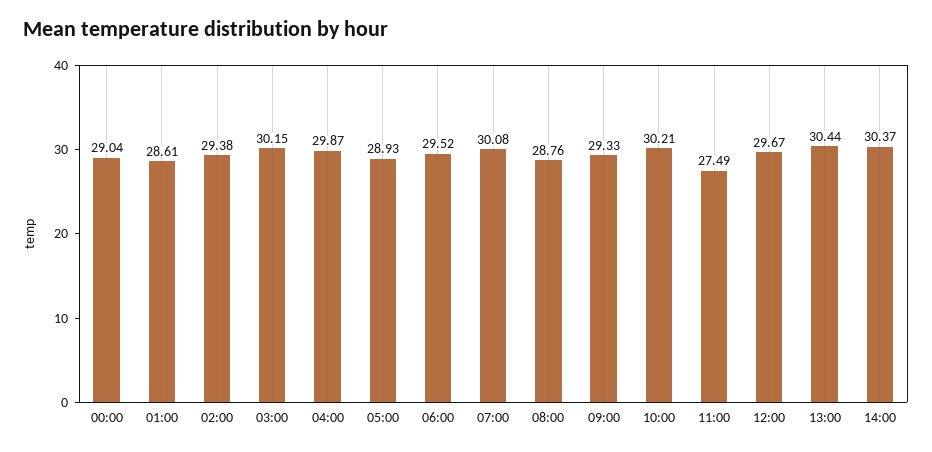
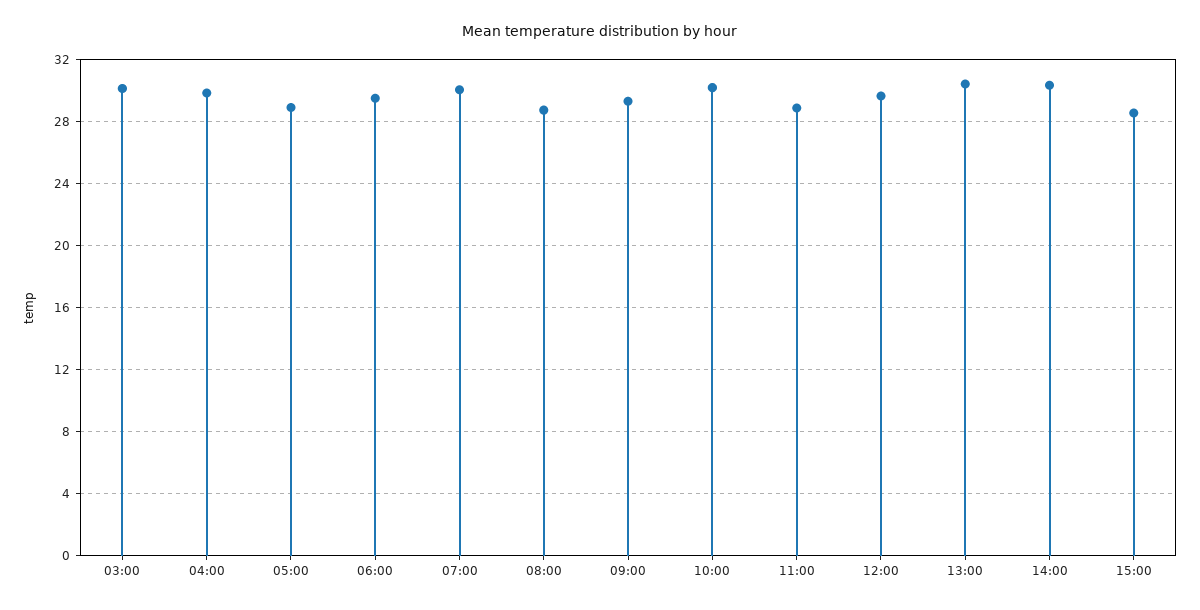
00:00: 29.04 -> none
01:00: 28.61 -> none
02:00: 29.38 -> none
11:00: 27.49 -> 29
15:00: none -> 28.5

